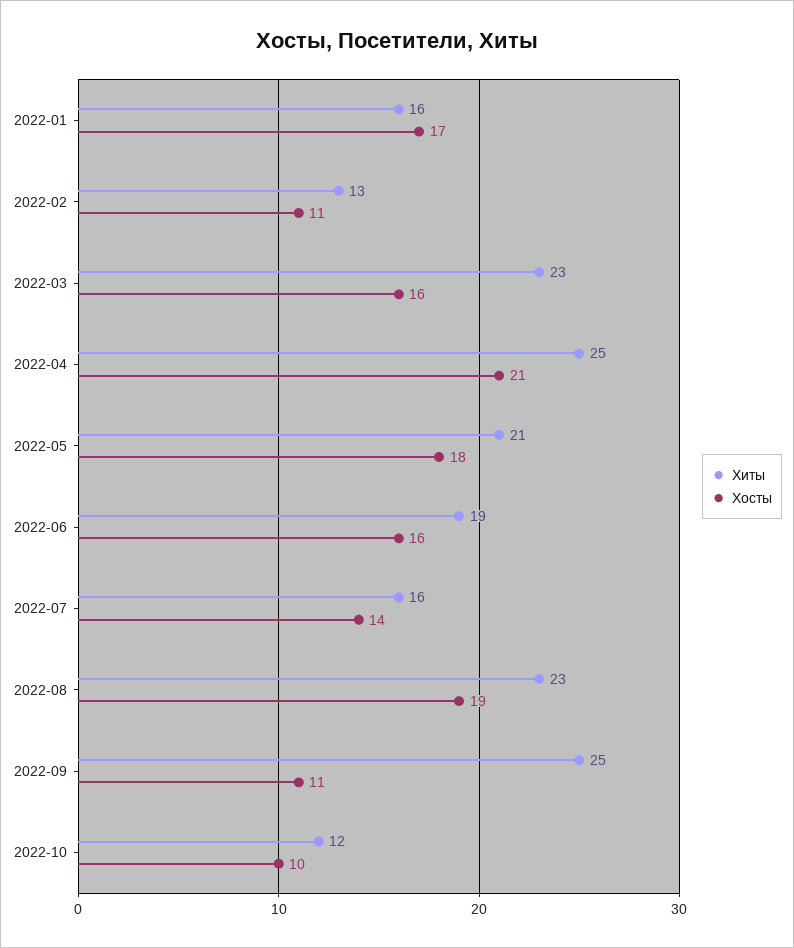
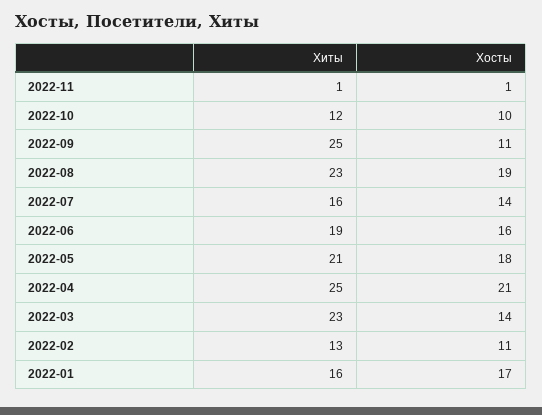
Хосты, 2022-03: 16 -> 14
Хиты, 2022-11: none -> 1
Хосты, 2022-11: none -> 1

